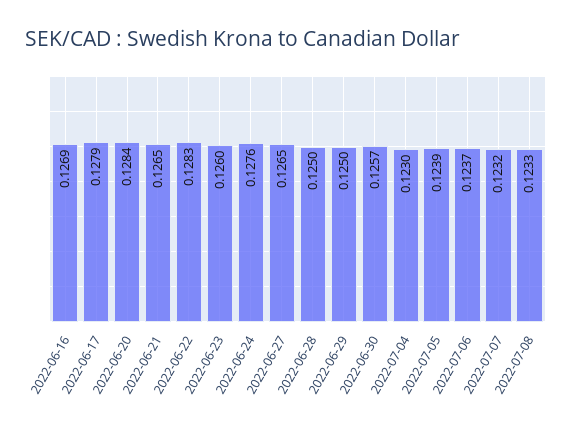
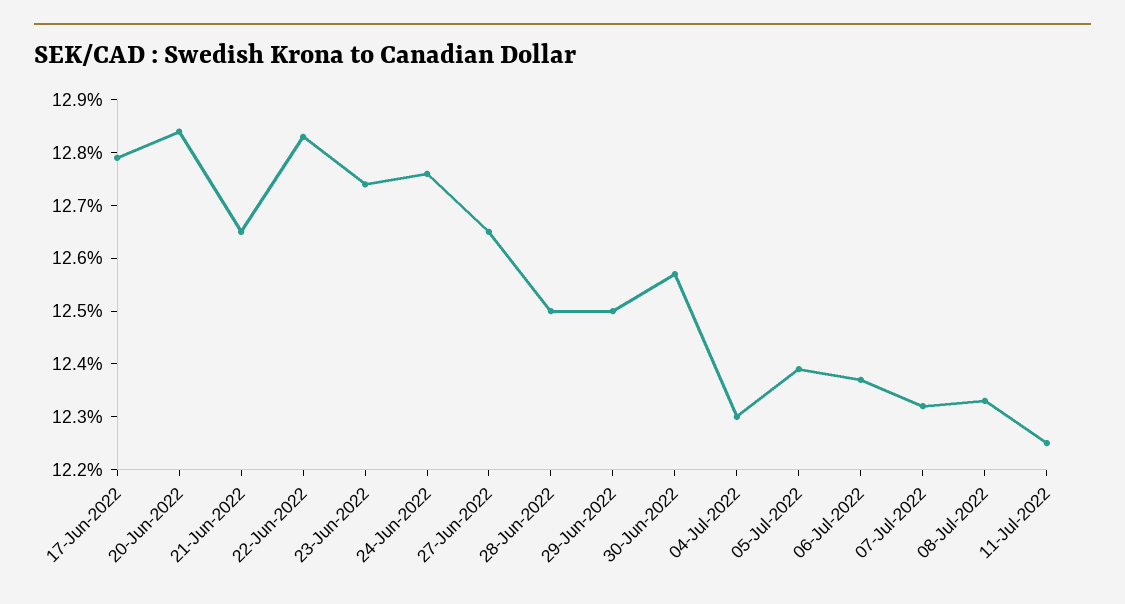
2022-06-16: 0.1269 -> none
2022-06-23: 0.126 -> 0.1275
11-Jul-2022: none -> 0.1225

